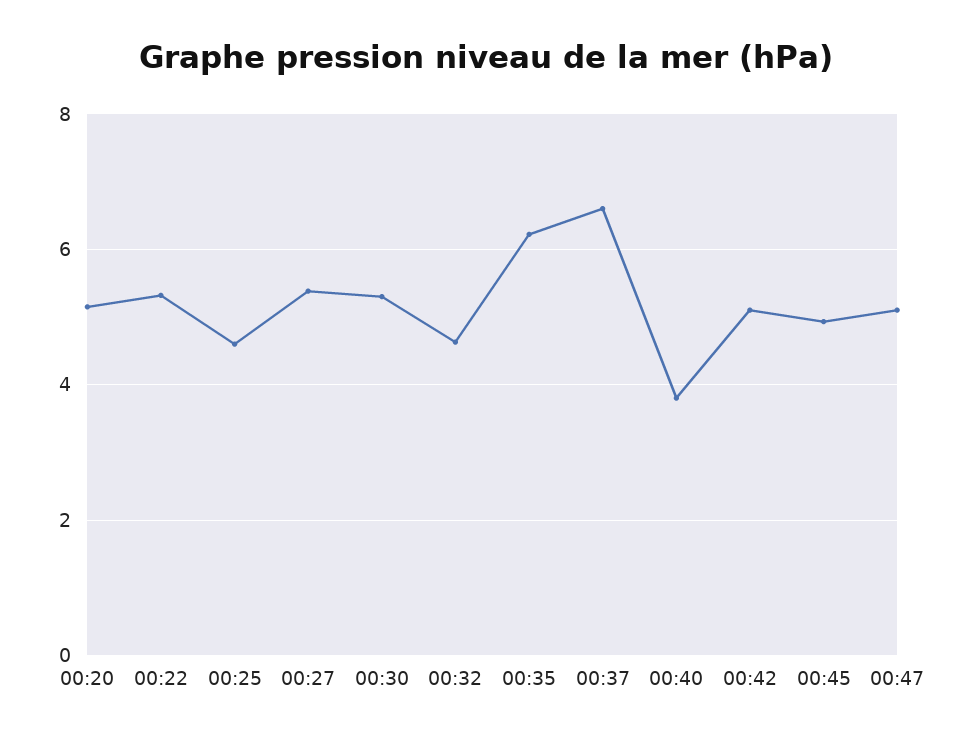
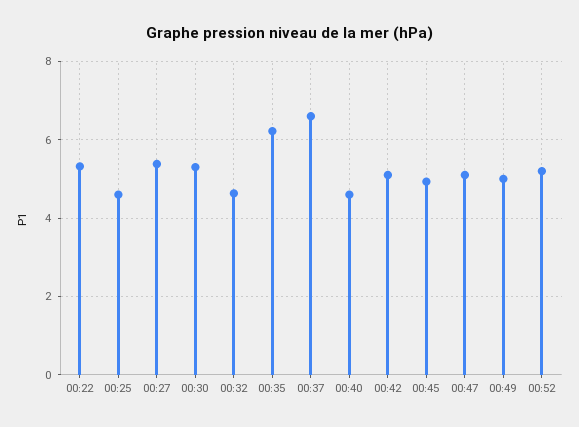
00:20: 5.2 -> none
00:40: 3.8 -> 4.6
00:49: none -> 5
00:52: none -> 5.2

